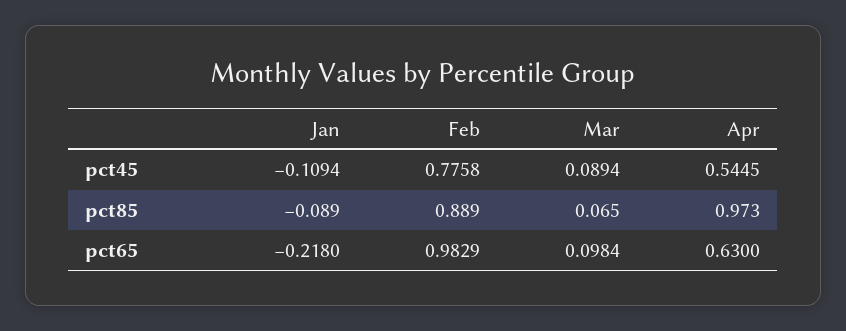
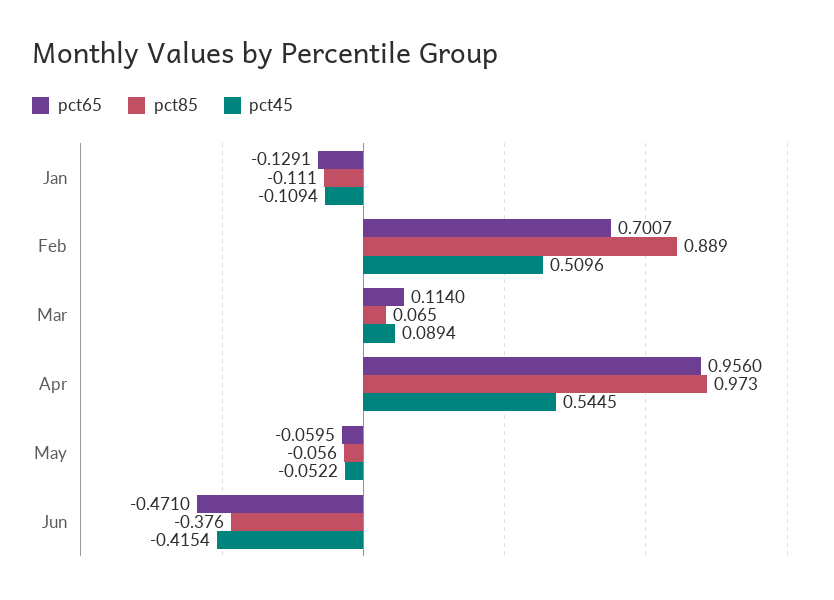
pct45, Feb: 0.7758 -> 0.5096
pct85, Jan: -0.089 -> -0.111
pct65, Jan: -0.218 -> -0.1291
pct65, Feb: 0.9829 -> 0.7007
pct65, Mar: 0.0984 -> 0.114
pct65, Apr: 0.63 -> 0.956
pct65, May: none -> -0.0595
pct85, May: none -> -0.056
pct45, May: none -> -0.0522
pct65, Jun: none -> -0.471
pct85, Jun: none -> -0.376
pct45, Jun: none -> -0.4154

